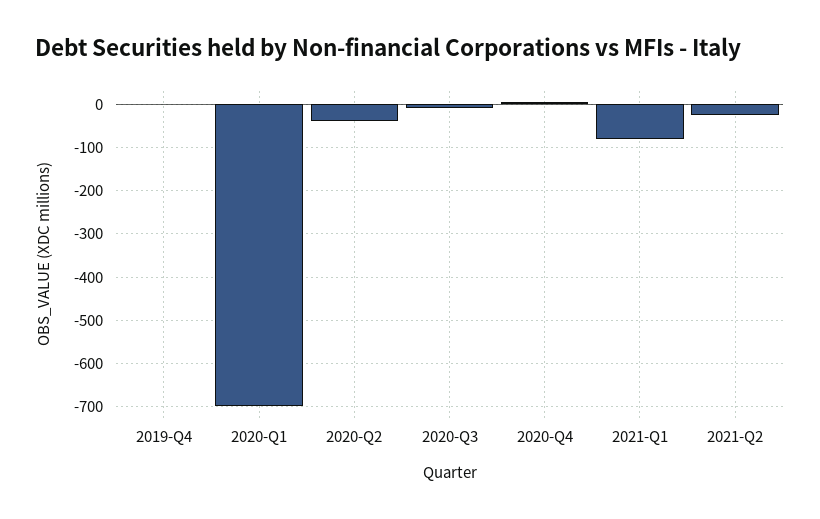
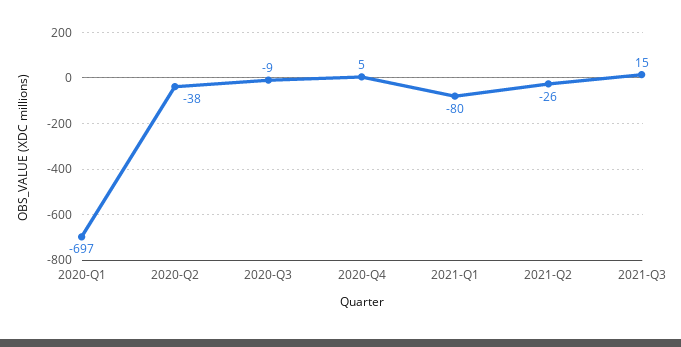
2019-Q4: 0 -> none
2021-Q3: none -> 15

